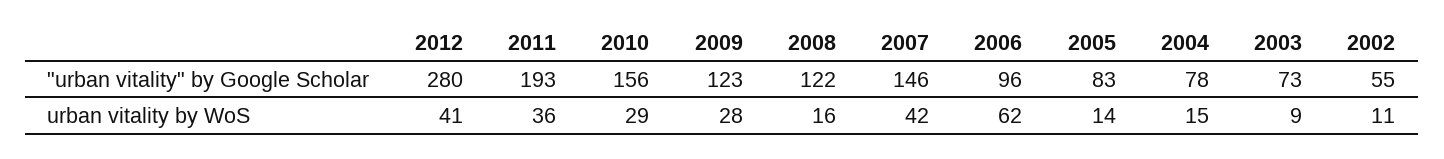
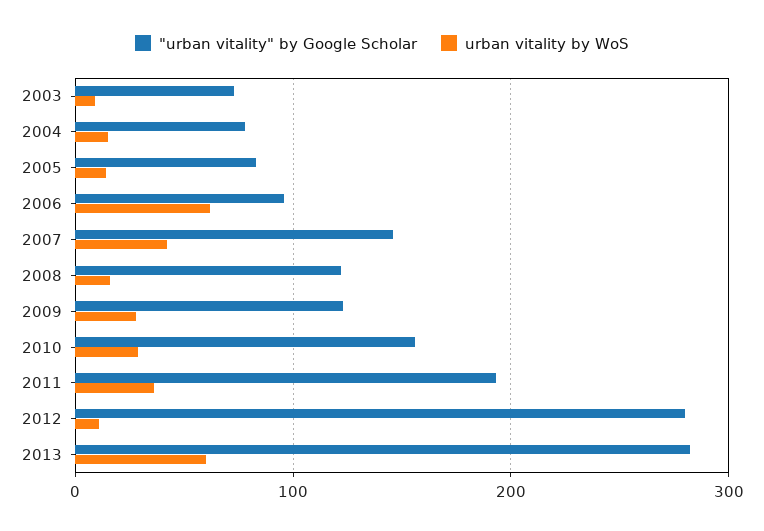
"urban vitality" by Google Scholar, 2002: 55 -> none
urban vitality by WoS, 2012: 41 -> 10
urban vitality by WoS, 2002: 11 -> none
"urban vitality" by Google Scholar, 2013: none -> 280
urban vitality by WoS, 2013: none -> 60

